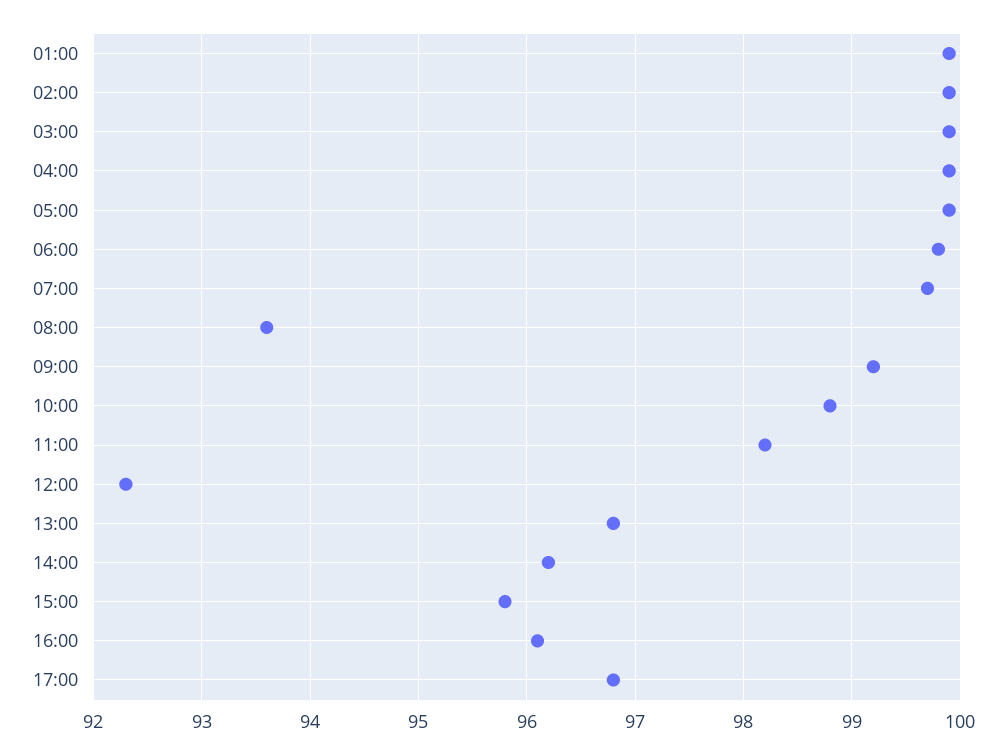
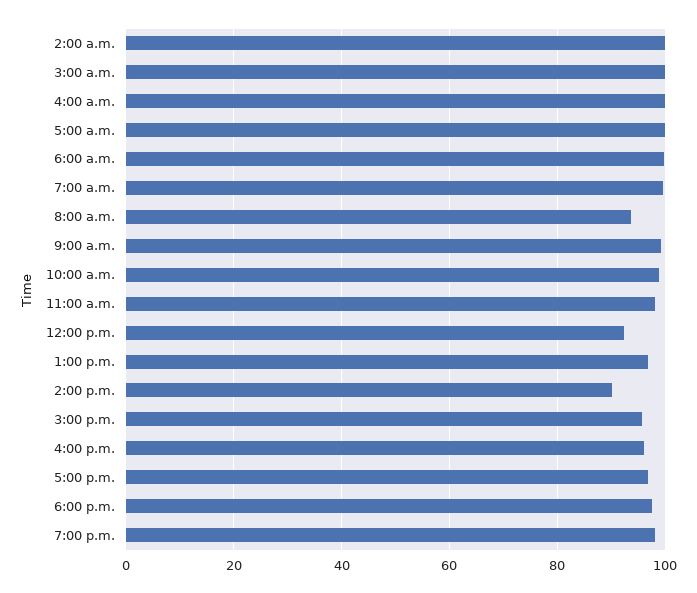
01:00: 99.9 -> none
14:00: 96.2 -> 90
6:00 p.m.: none -> 98
7:00 p.m.: none -> 98

